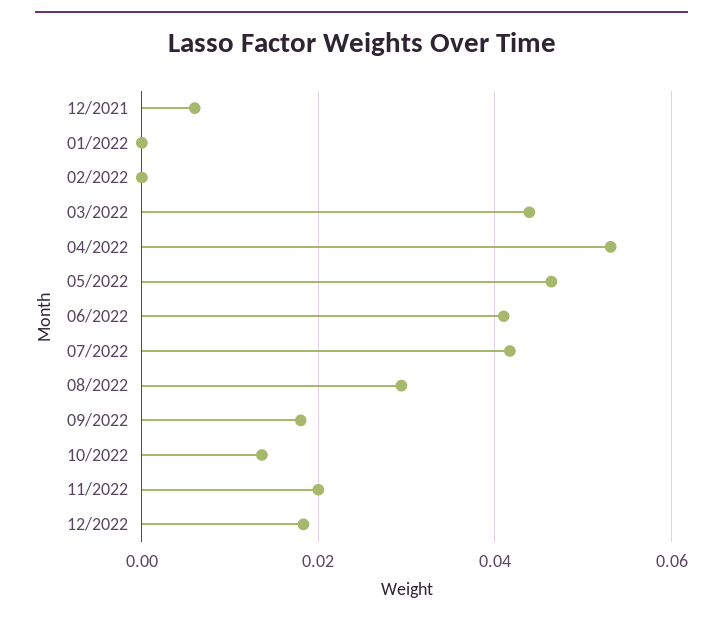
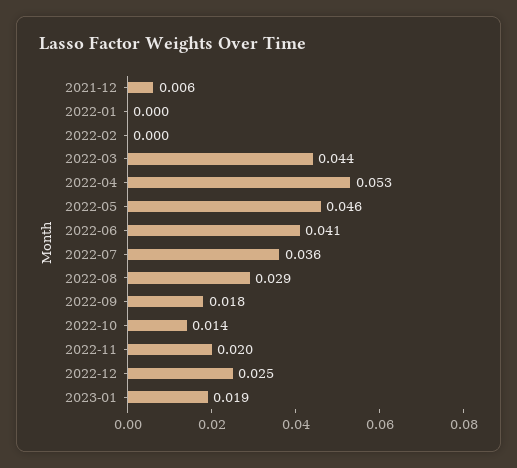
07/2022: 0.042 -> 0.036
12/2022: 0.018 -> 0.025
2023-01: none -> 0.019

